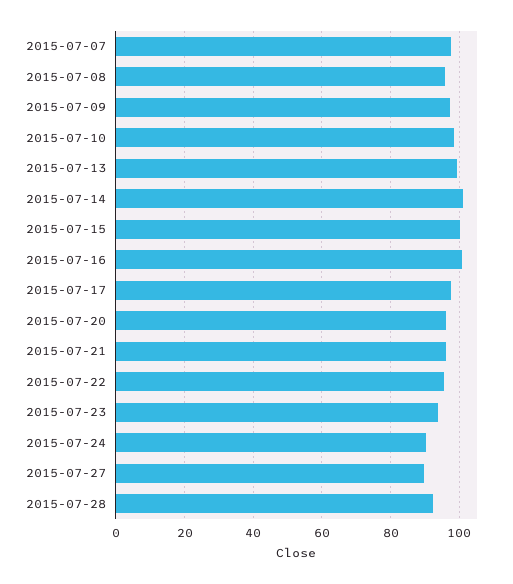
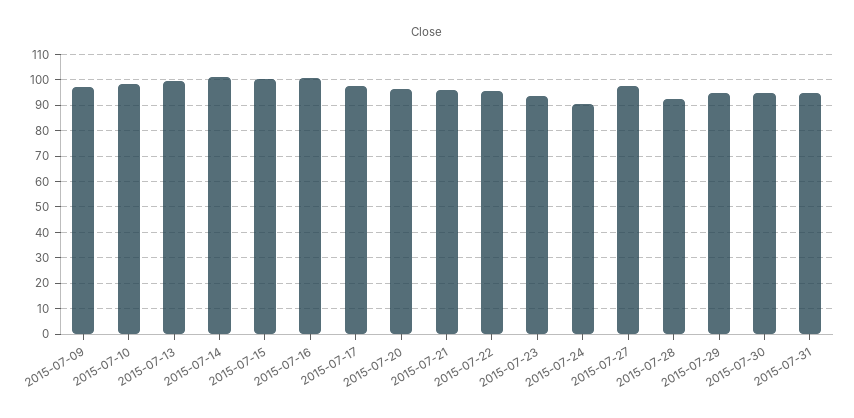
2015-07-07: 98 -> none
2015-07-08: 96 -> none
2015-07-27: 90 -> 97.5
2015-07-29: none -> 95
2015-07-30: none -> 95
2015-07-31: none -> 95

